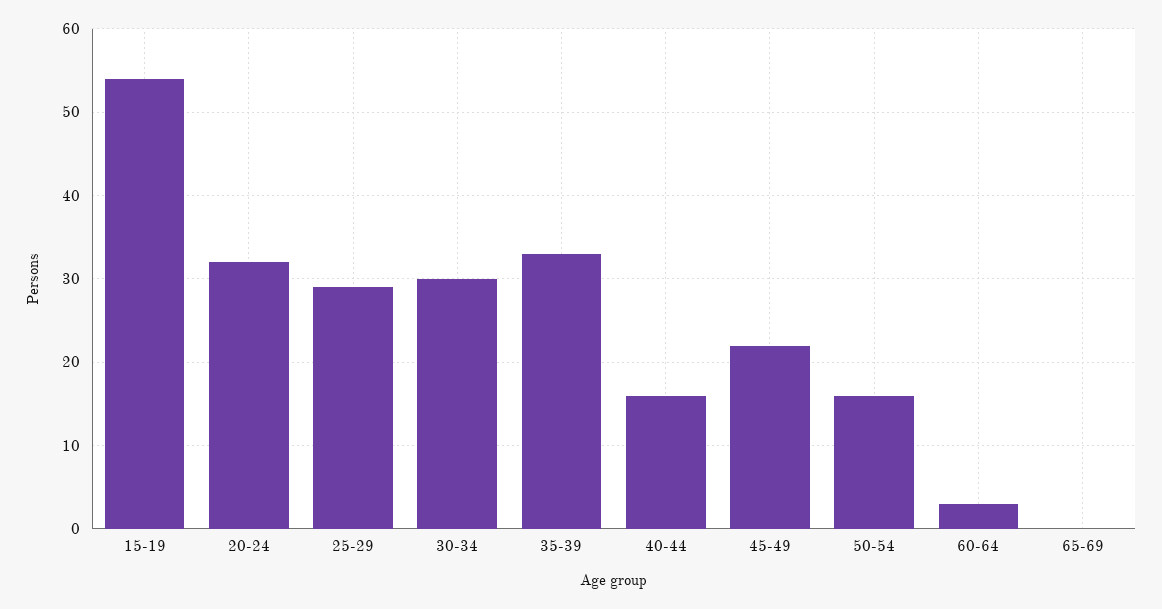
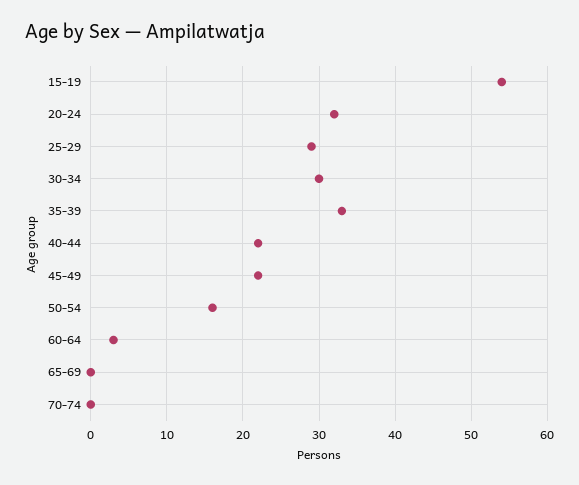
40-44: 16 -> 22
70-74: none -> 0

